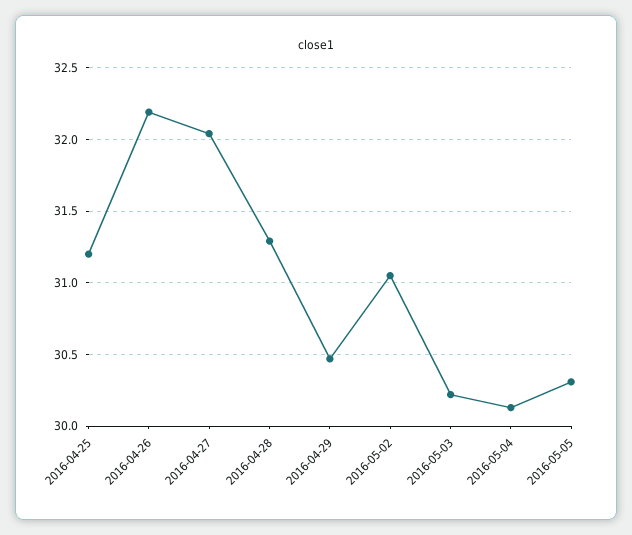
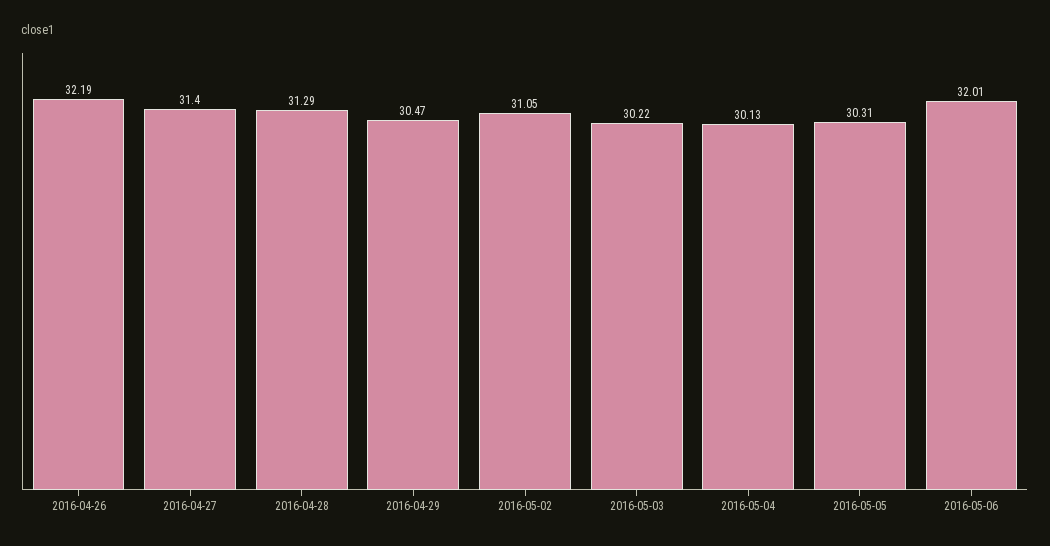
2016-04-25: 31.2 -> none
2016-04-27: 32.05 -> 31.4
2016-05-06: none -> 32.01

